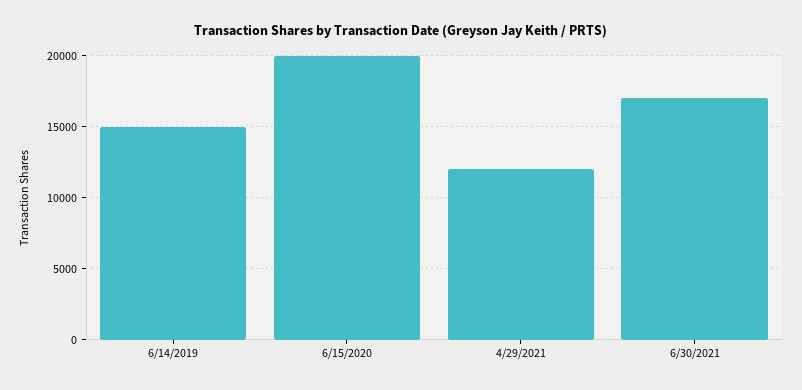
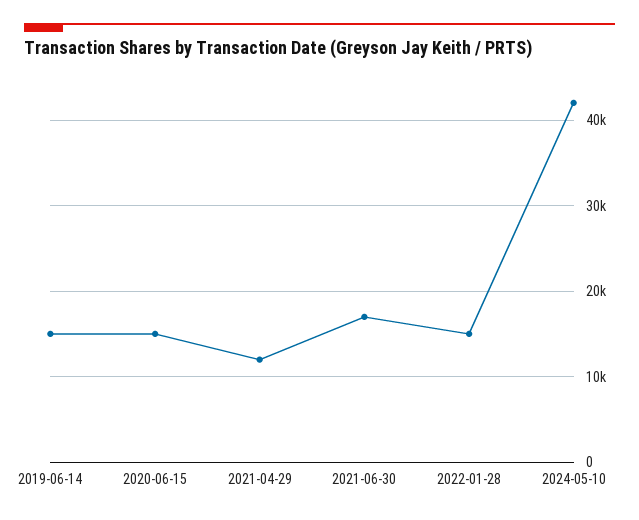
6/15/2020: 20000 -> 15000
2022-01-28: none -> 15000
2024-05-10: none -> 42000

